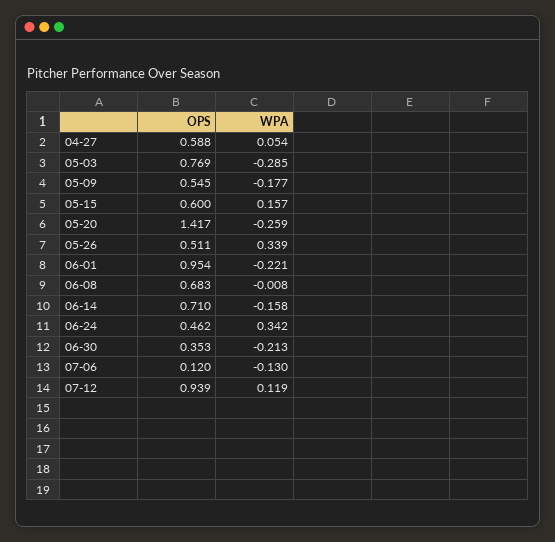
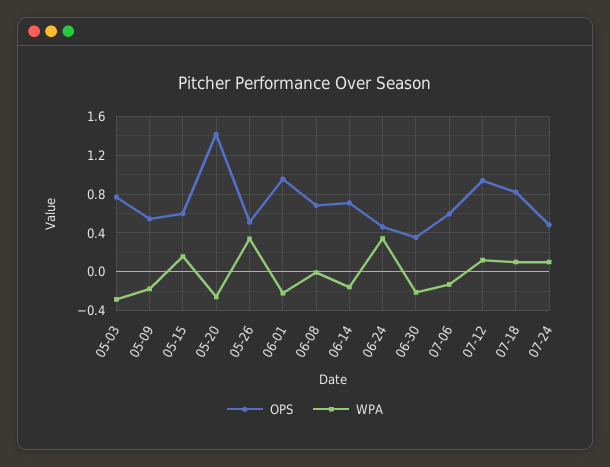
OPS, 04-27: 0.588 -> none
WPA, 04-27: 0.054 -> none
OPS, 07-06: 0.12 -> 0.6
OPS, 07-18: none -> 0.8
WPA, 07-18: none -> 0.1
OPS, 07-24: none -> 0.5
WPA, 07-24: none -> 0.1

